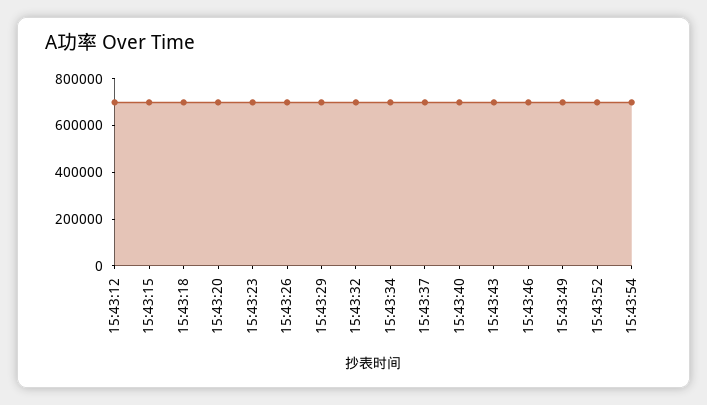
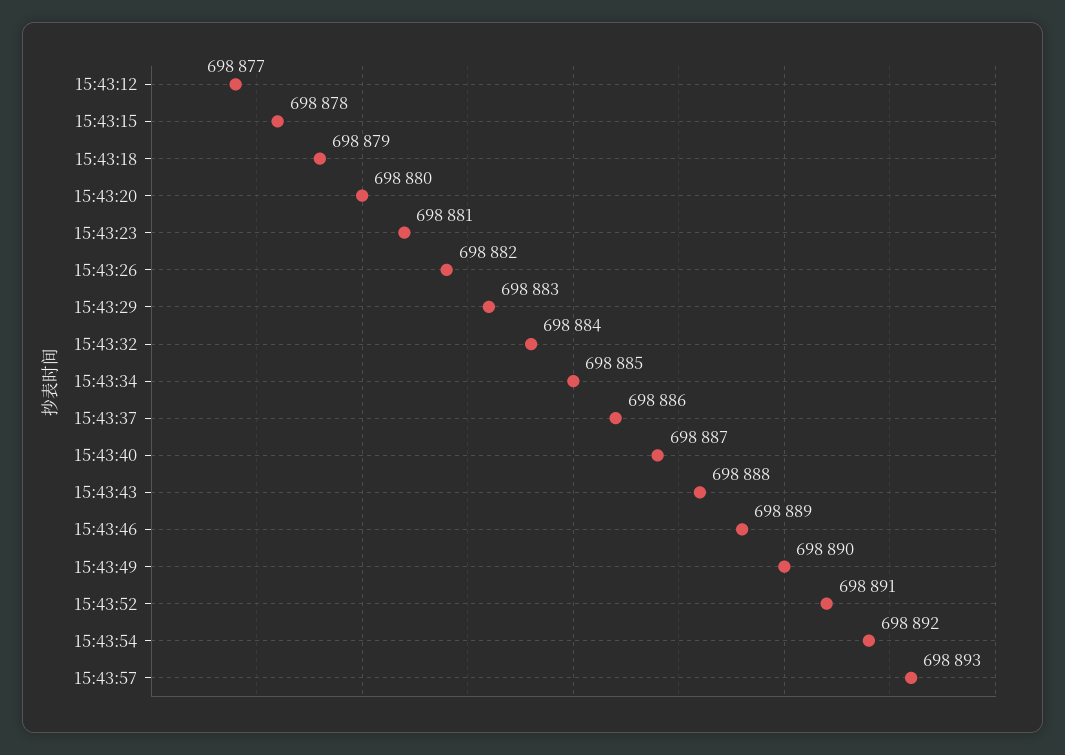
15:43:57: none -> 698893

